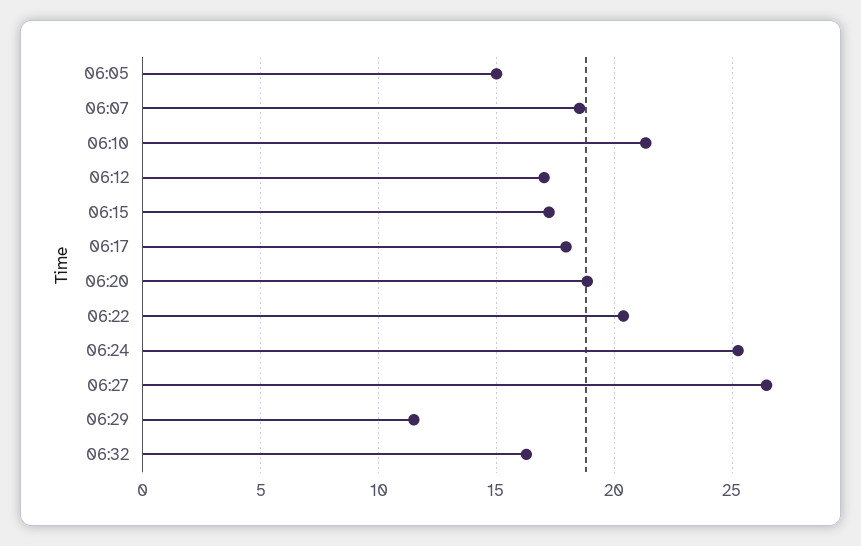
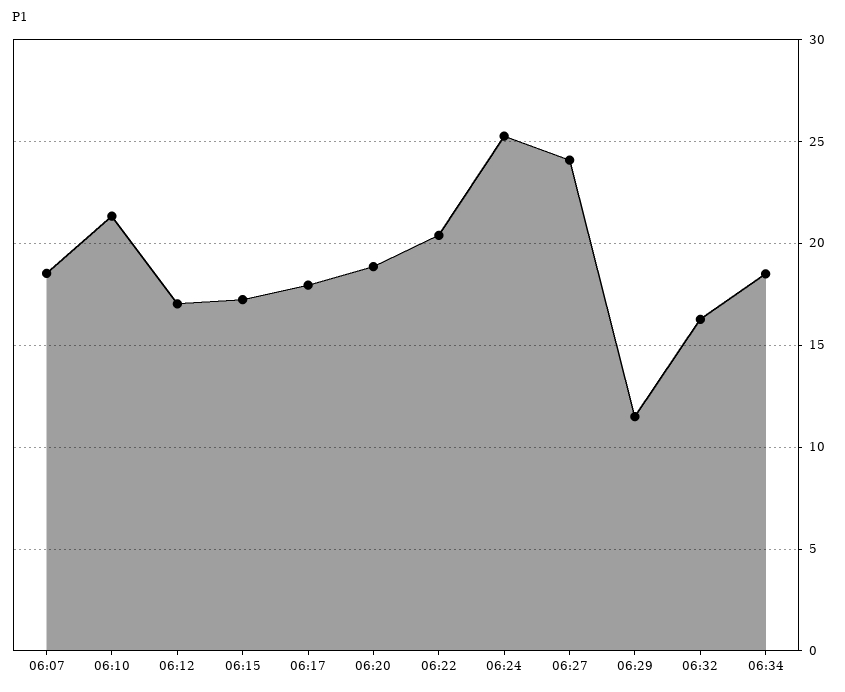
06:05: 15 -> none
06:27: 26.5 -> 24
06:34: none -> 18.5

